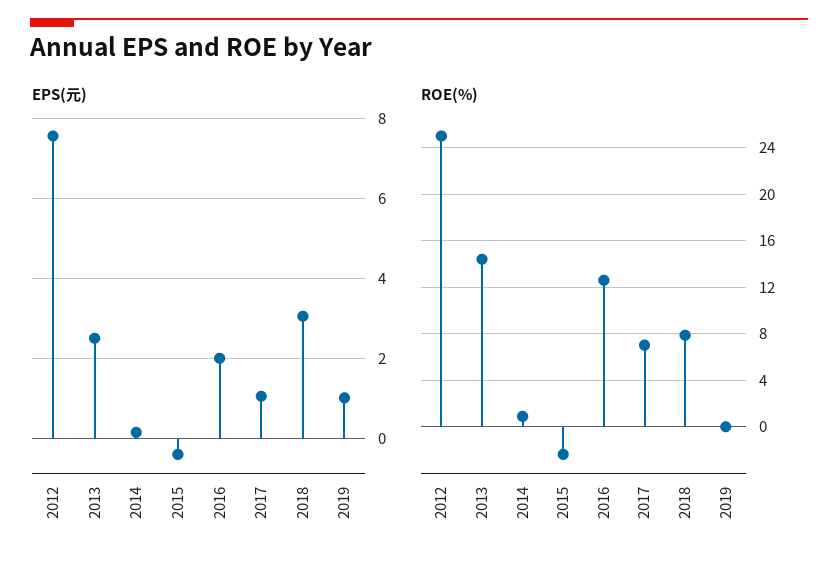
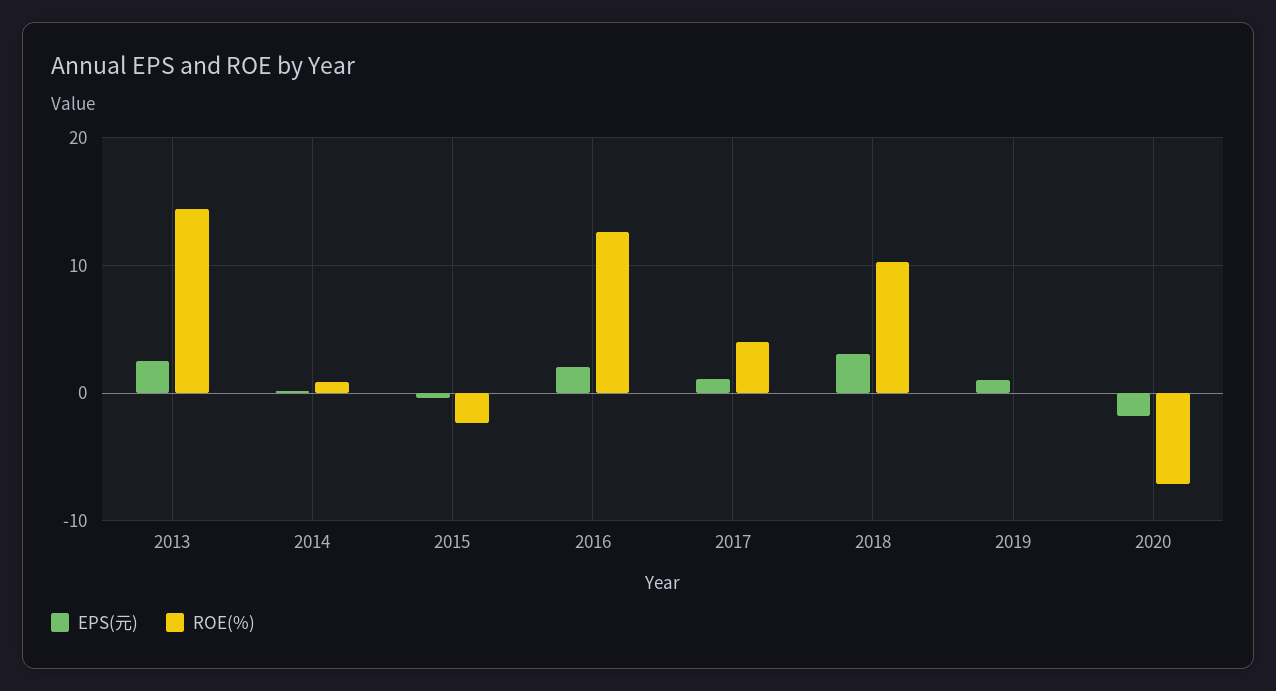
EPS(元), 2012: 7.6 -> none
ROE(%), 2012: 25 -> none
ROE(%), 2017: 7 -> 4
ROE(%), 2018: 8 -> 10
EPS(元), 2020: none -> -2
ROE(%), 2020: none -> -7

